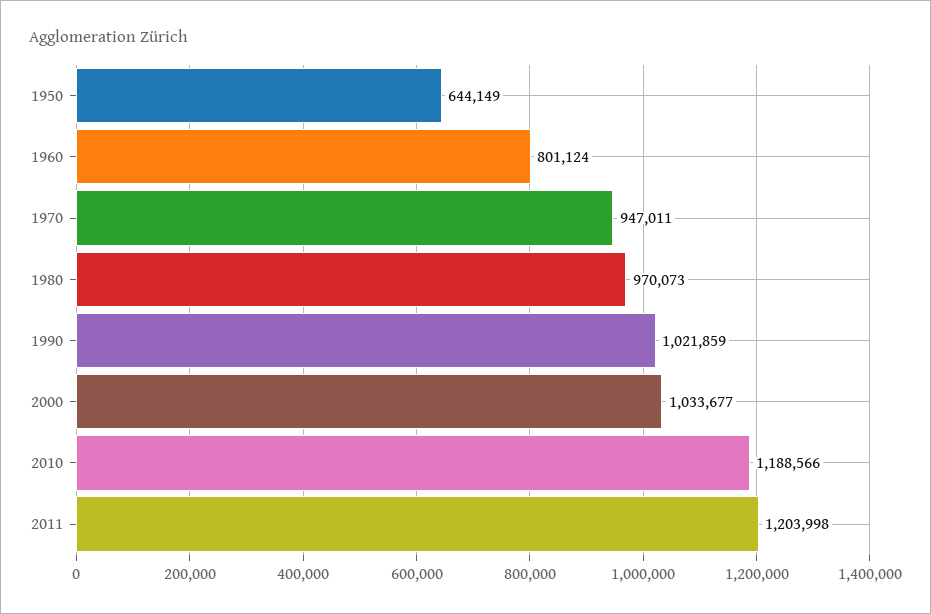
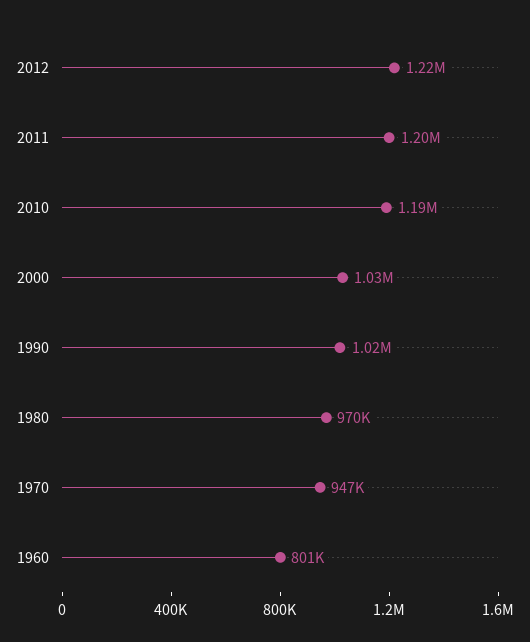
1950: 644149 -> none
2012: none -> 1220000

